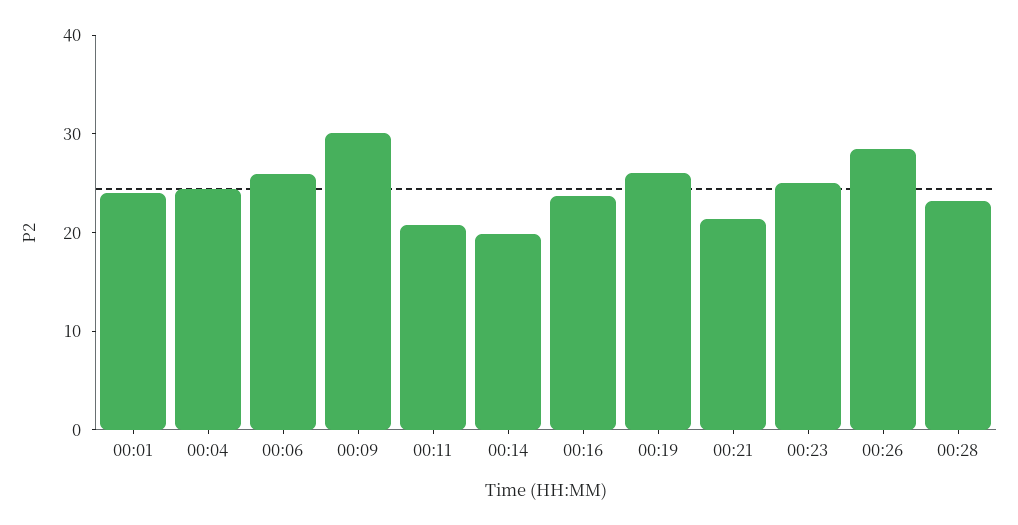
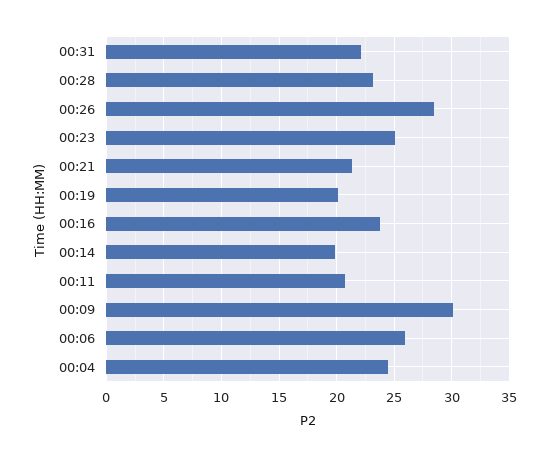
00:01: 24 -> none
00:19: 26 -> 20
00:31: none -> 22

